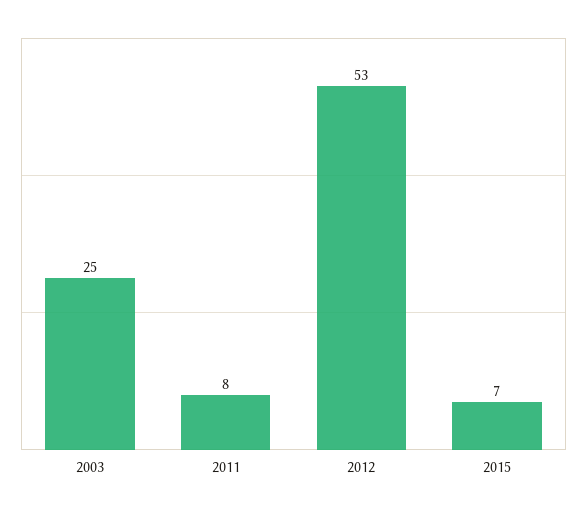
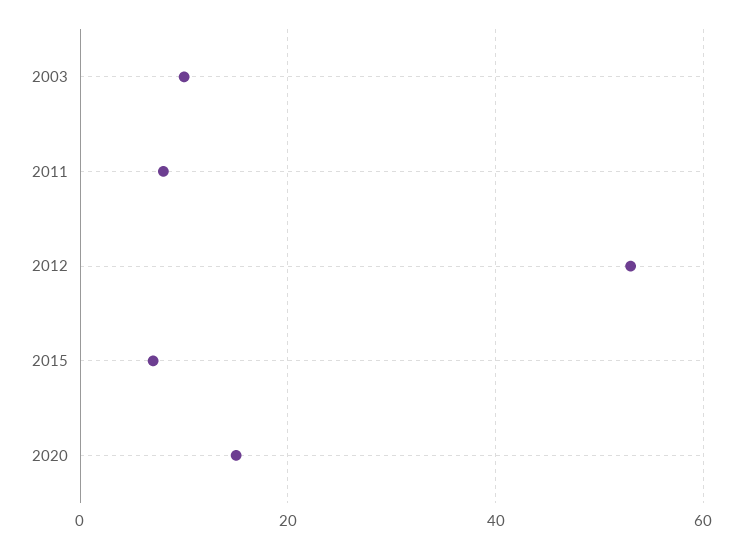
2003: 25 -> 10
2020: none -> 15

